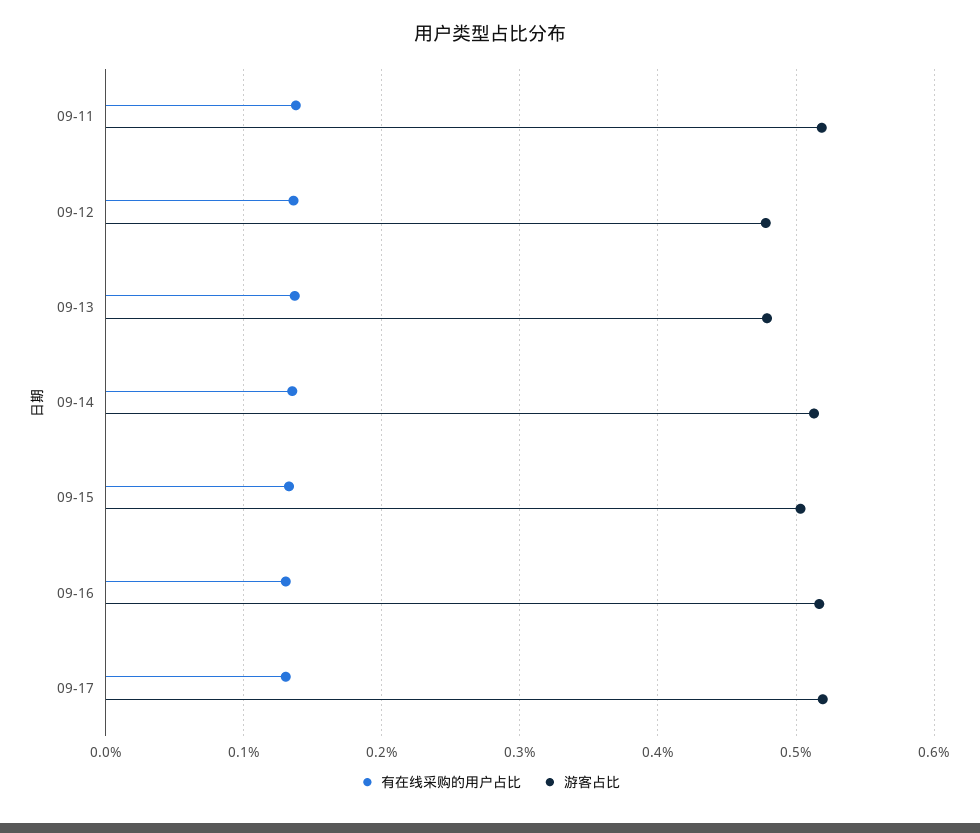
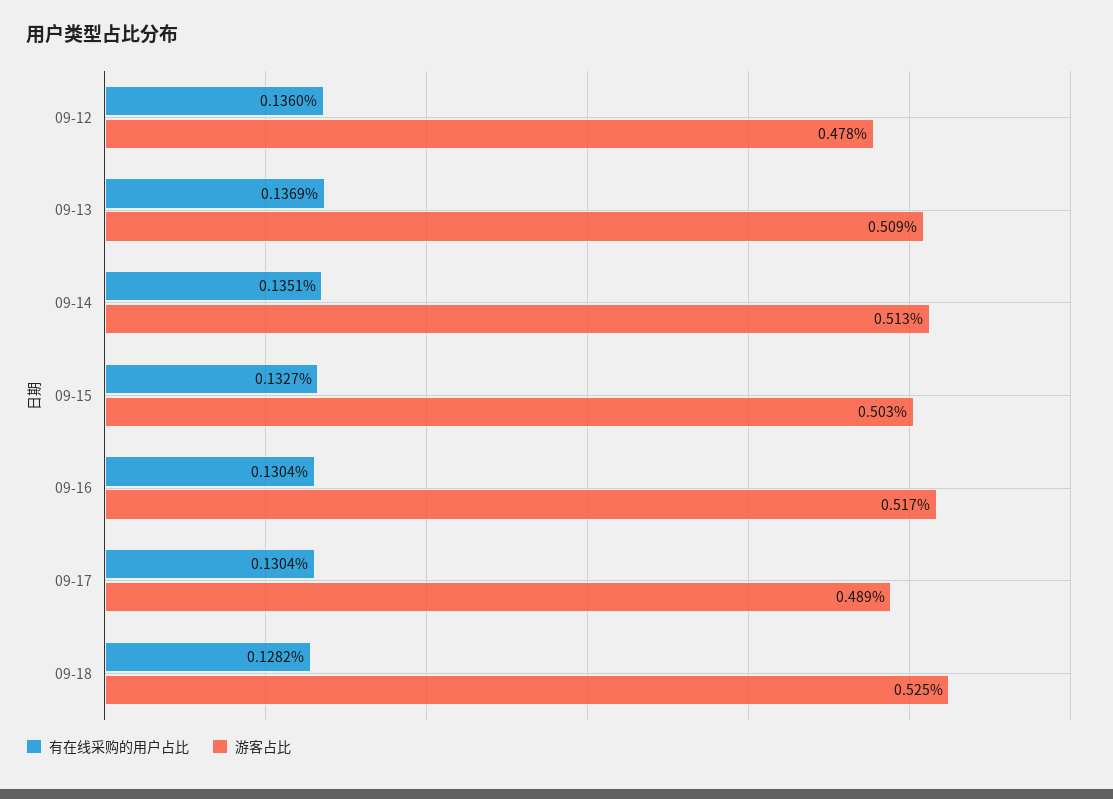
有在线采购的用户占比, 09-11: 0.14 -> none
游客占比, 09-11: 0.52 -> none
游客占比, 09-13: 0.48 -> 0.509
游客占比, 09-17: 0.52 -> 0.489
有在线采购的用户占比, 09-18: none -> 0.1282
游客占比, 09-18: none -> 0.525

